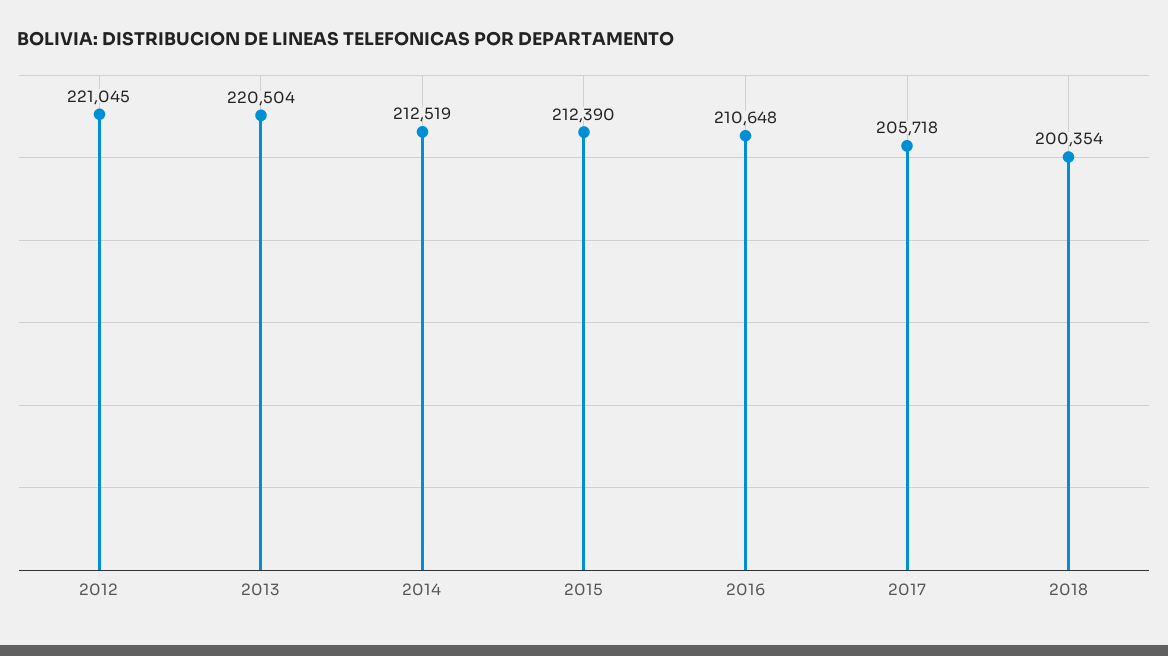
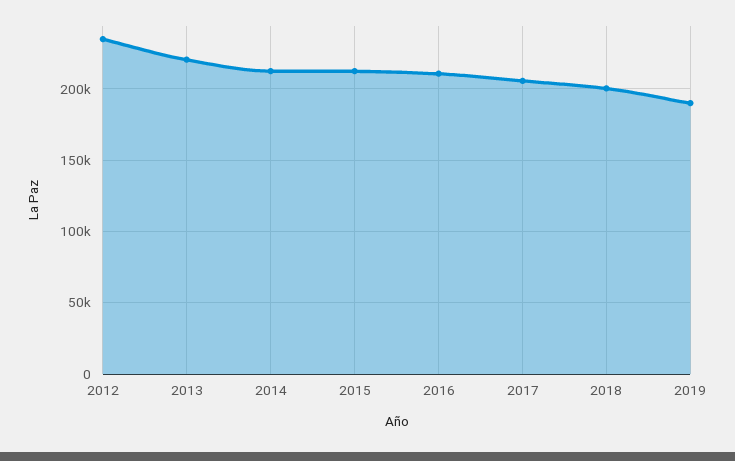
2012: 221045 -> 235000
2019: none -> 190000

